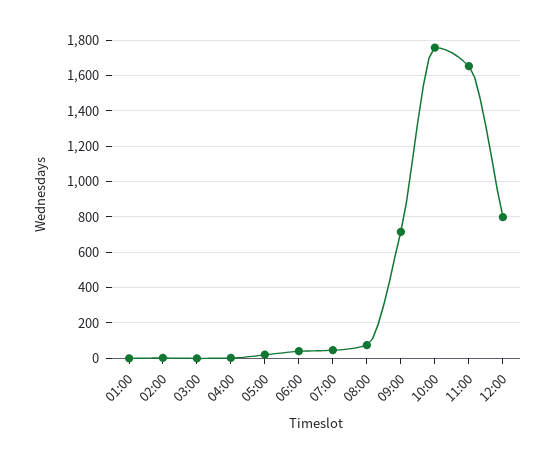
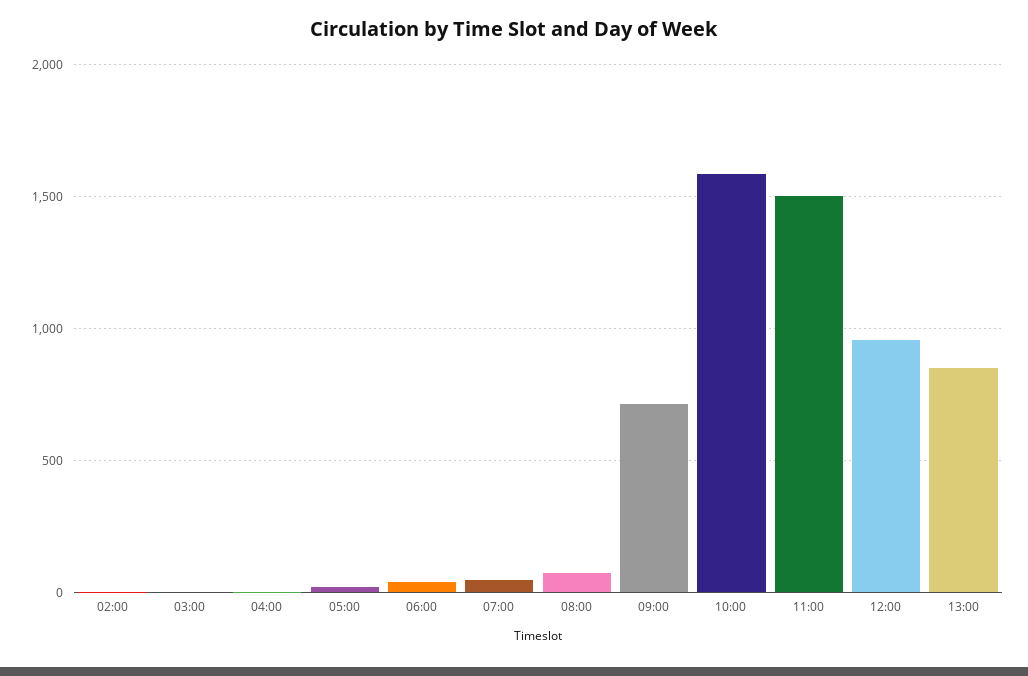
01:00: 0 -> none
10:00: 1750 -> 1600
11:00: 1650 -> 1500
12:00: 800 -> 950
13:00: none -> 850

